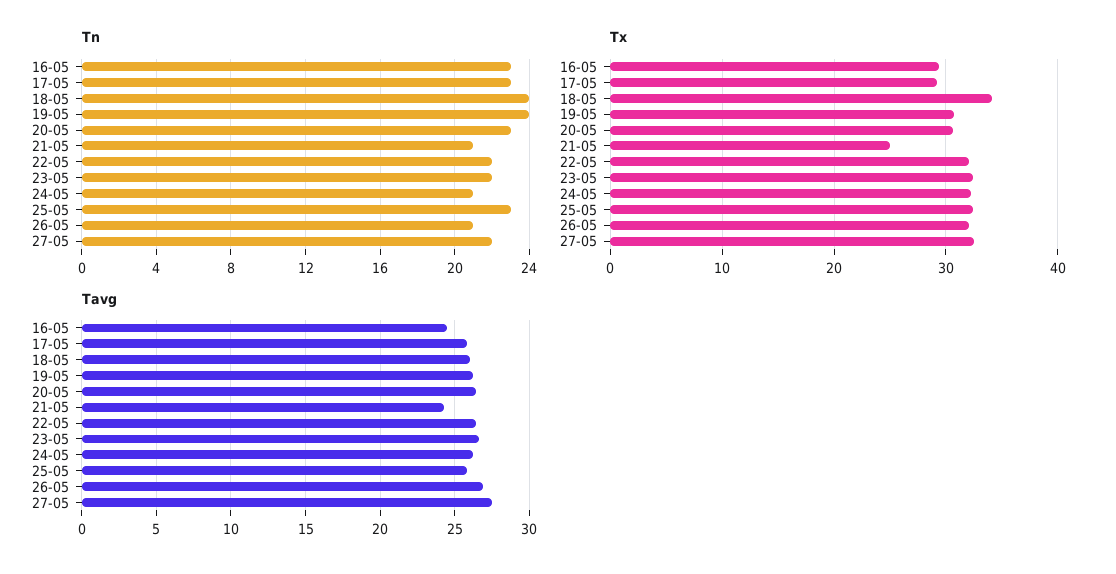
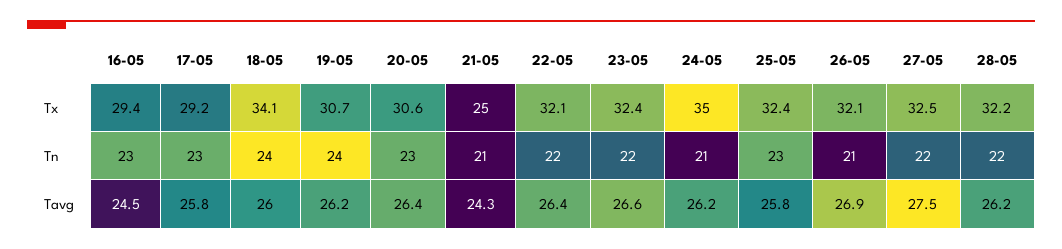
Tx, 24-05: 32 -> 35
Tx, 28-05: none -> 32.2
Tn, 28-05: none -> 22
Tavg, 28-05: none -> 26.2

